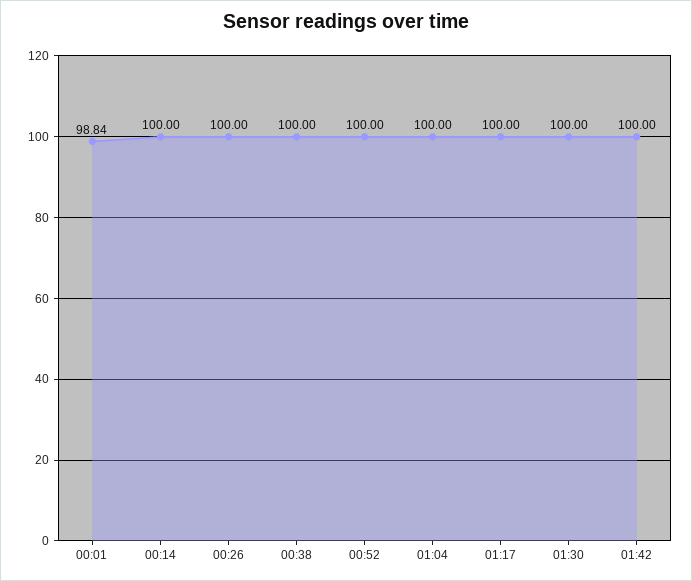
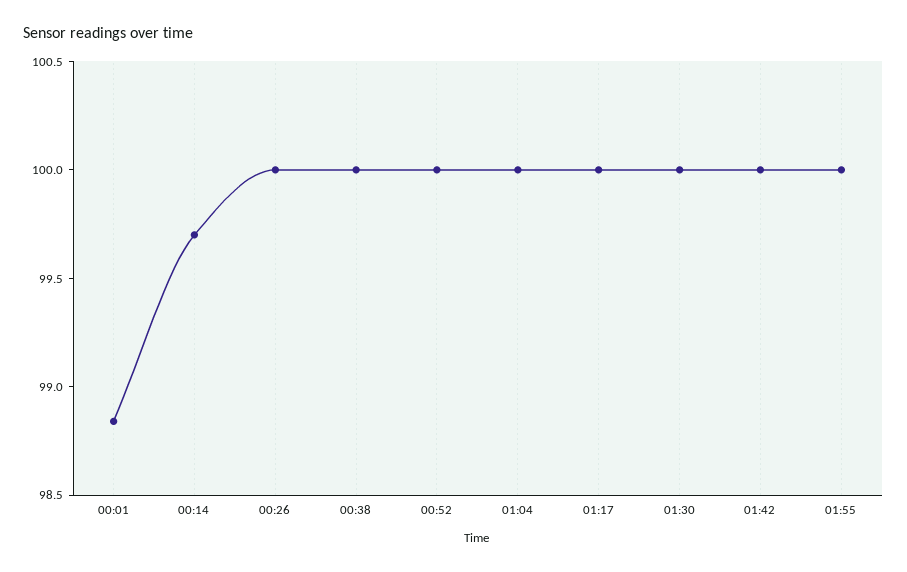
00:14: 100 -> 99.7
01:55: none -> 100

